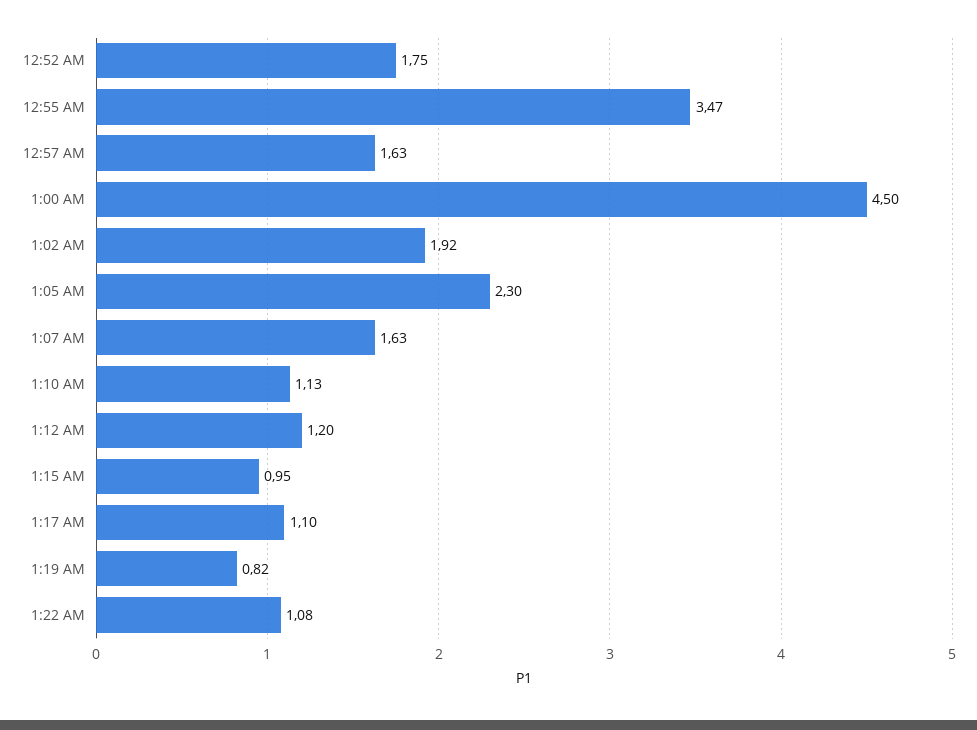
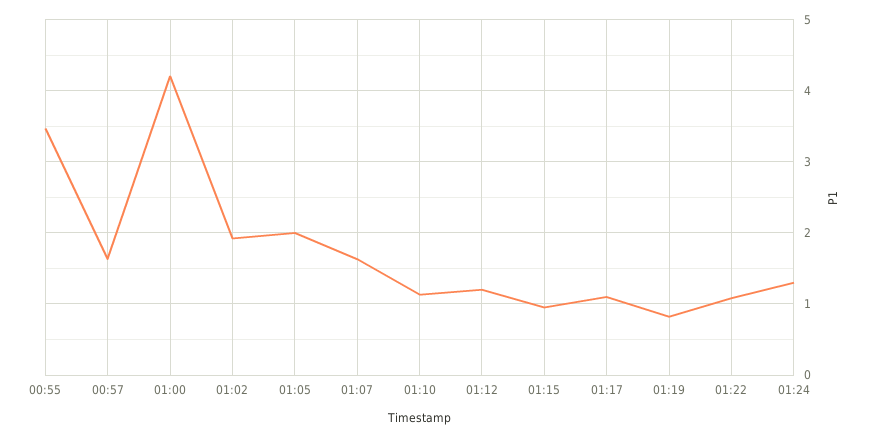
12:52 AM: 1.75 -> none
1:00 AM: 4.5 -> 4.2
1:05 AM: 2.3 -> 2
01:24: none -> 1.3

